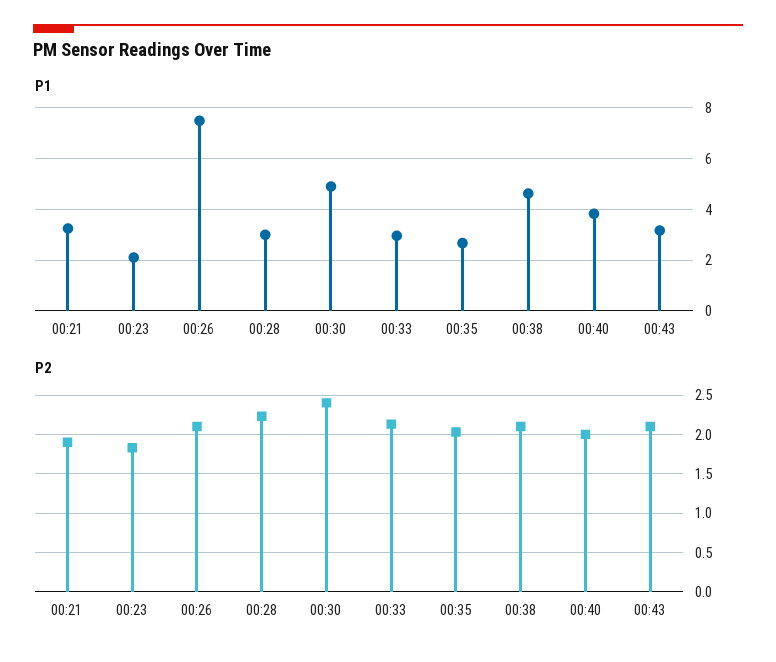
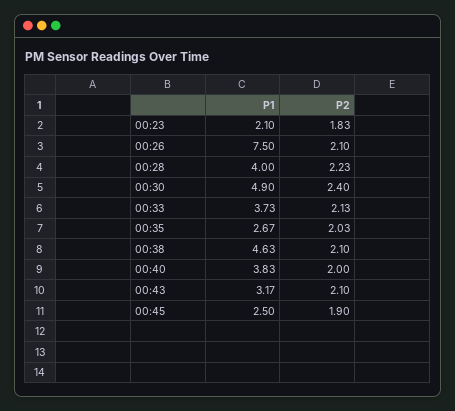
P1, 00:21: 3.25 -> none
P1, 00:28: 3 -> 4
P1, 00:33: 3 -> 3.73
P2, 00:21: 1.9 -> none
P1, 00:45: none -> 2.5
P2, 00:45: none -> 1.9

